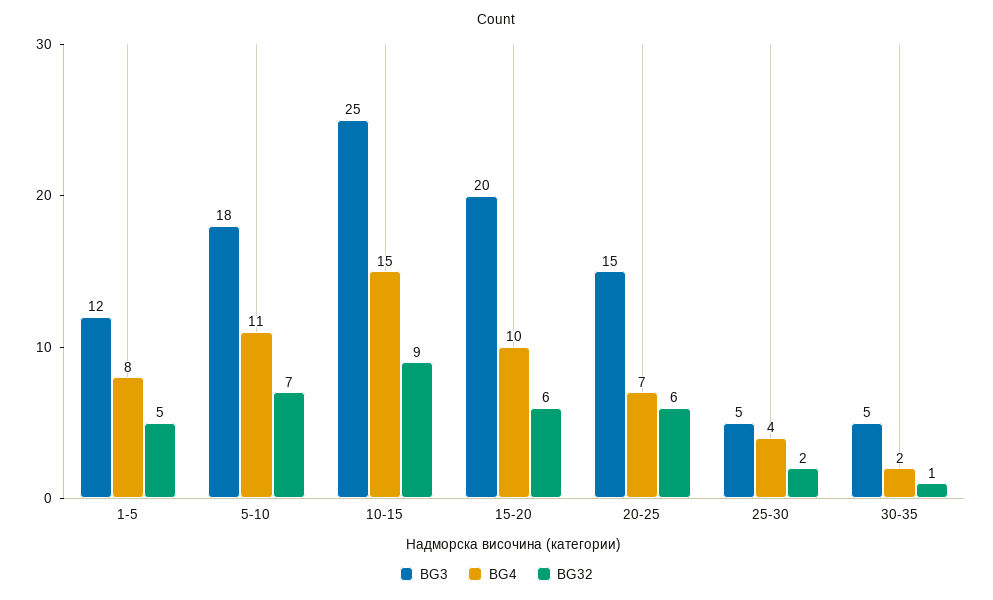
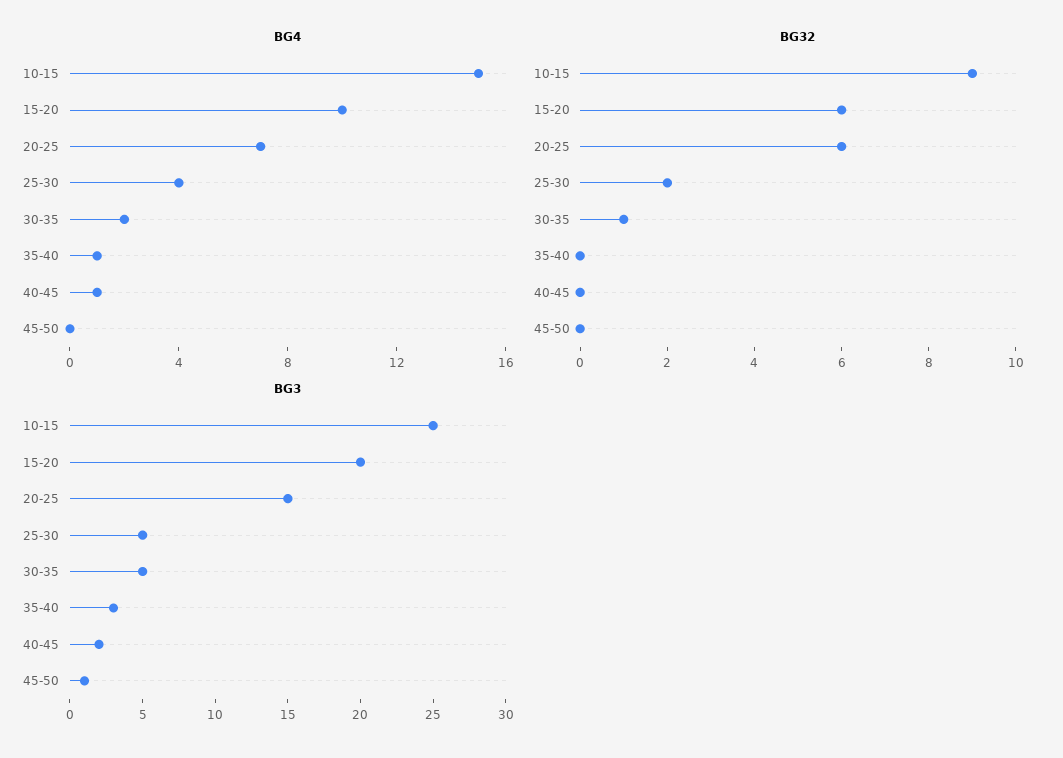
BG3, 1-5: 12 -> none
BG4, 1-5: 8 -> none
BG32, 1-5: 5 -> none
BG3, 5-10: 18 -> none
BG4, 5-10: 11 -> none
BG32, 5-10: 7 -> none
BG4, 35-40: none -> 1
BG4, 40-45: none -> 1
BG4, 45-50: none -> 0
BG32, 35-40: none -> 0
BG32, 40-45: none -> 0
BG32, 45-50: none -> 0
BG3, 35-40: none -> 3
BG3, 40-45: none -> 2
BG3, 45-50: none -> 1

